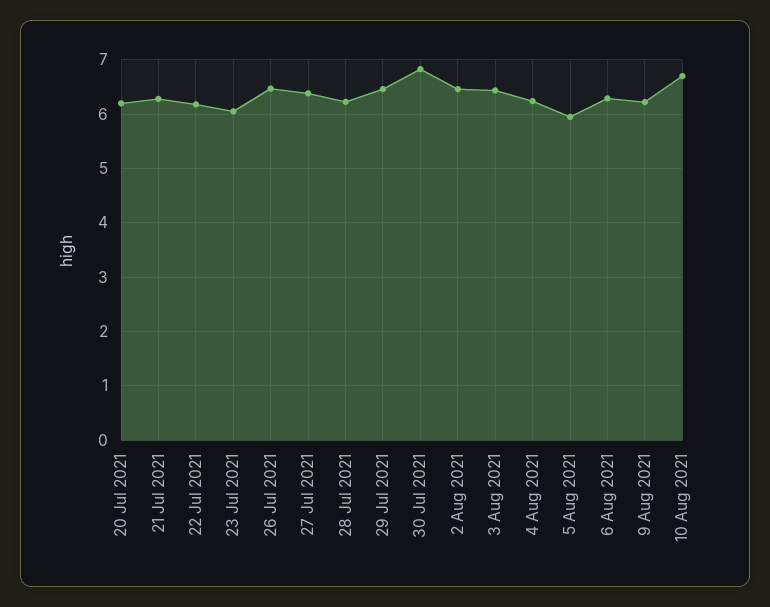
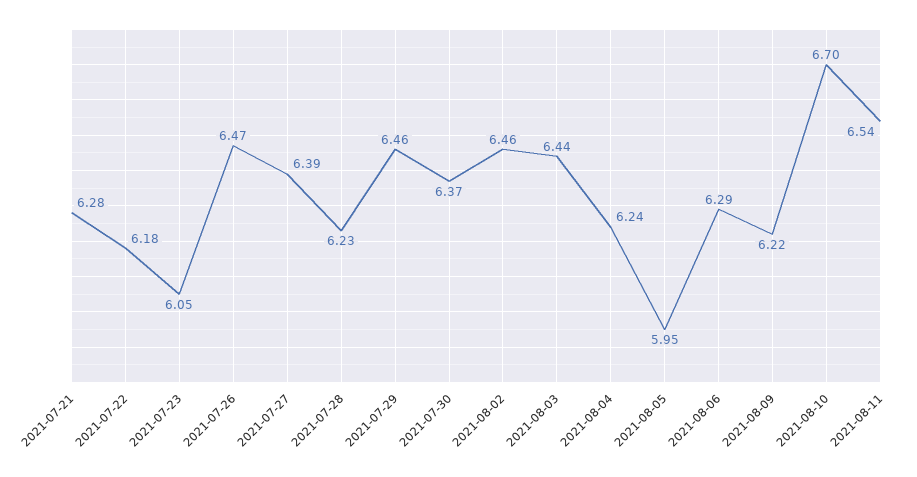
20 Jul 2021: 6.2 -> none
30 Jul 2021: 6.8 -> 6.37
2021-08-11: none -> 6.54

